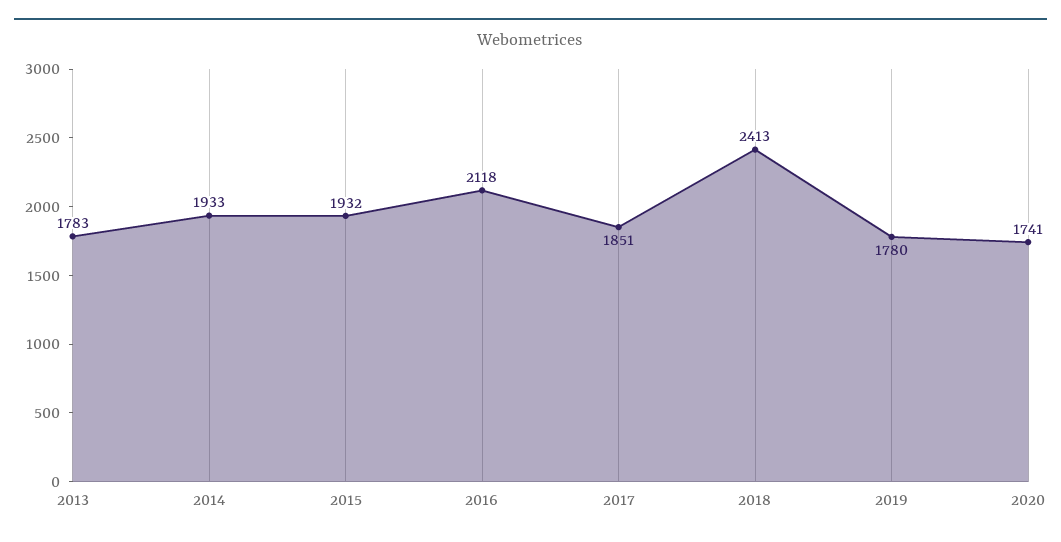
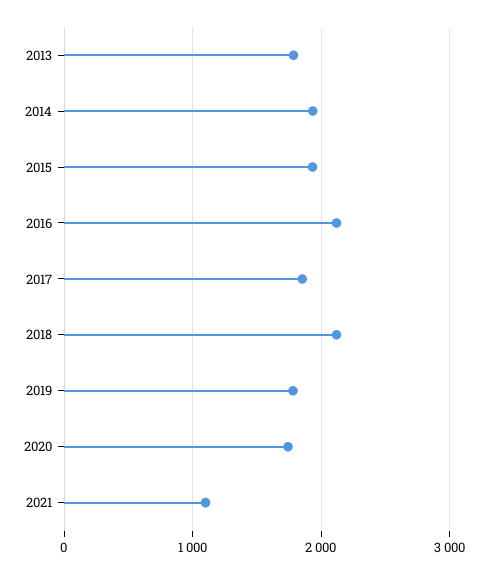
2018: 2413 -> 2100
2021: none -> 1100

